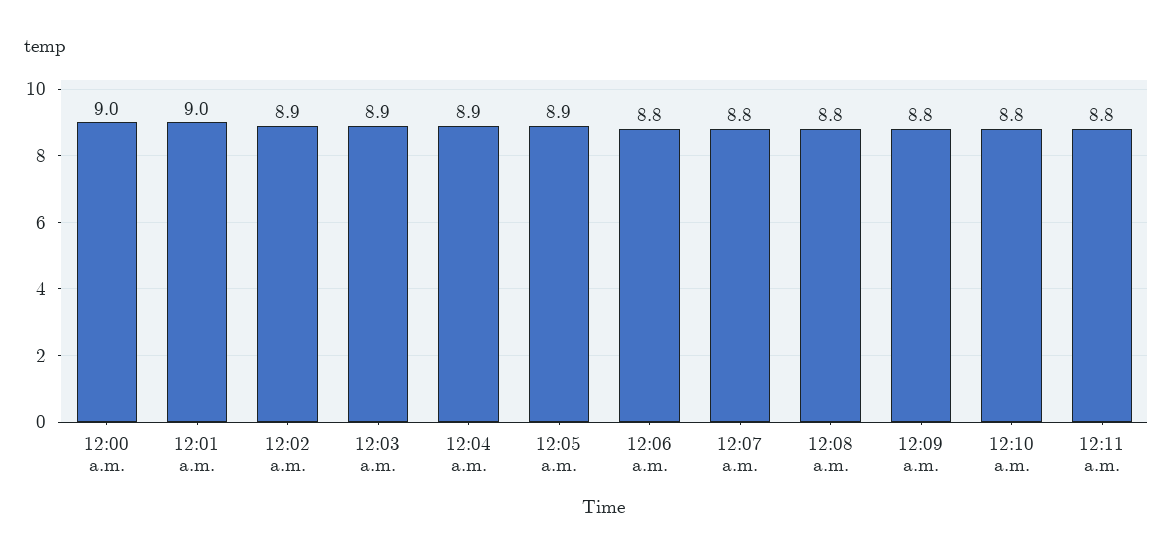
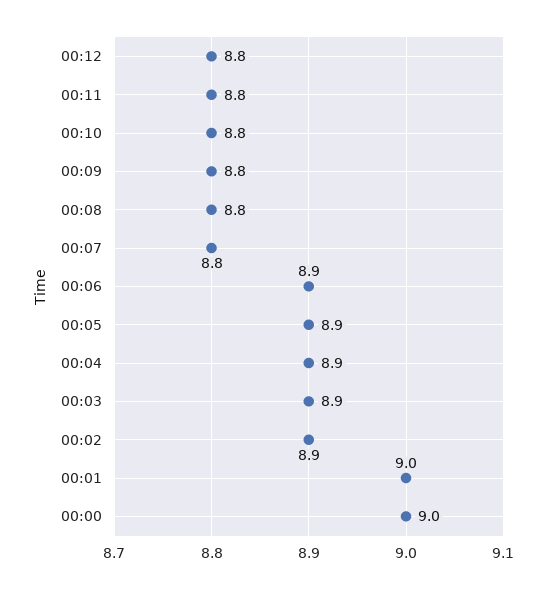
12:06 a.m.: 8.8 -> 8.9
00:12: none -> 8.8

